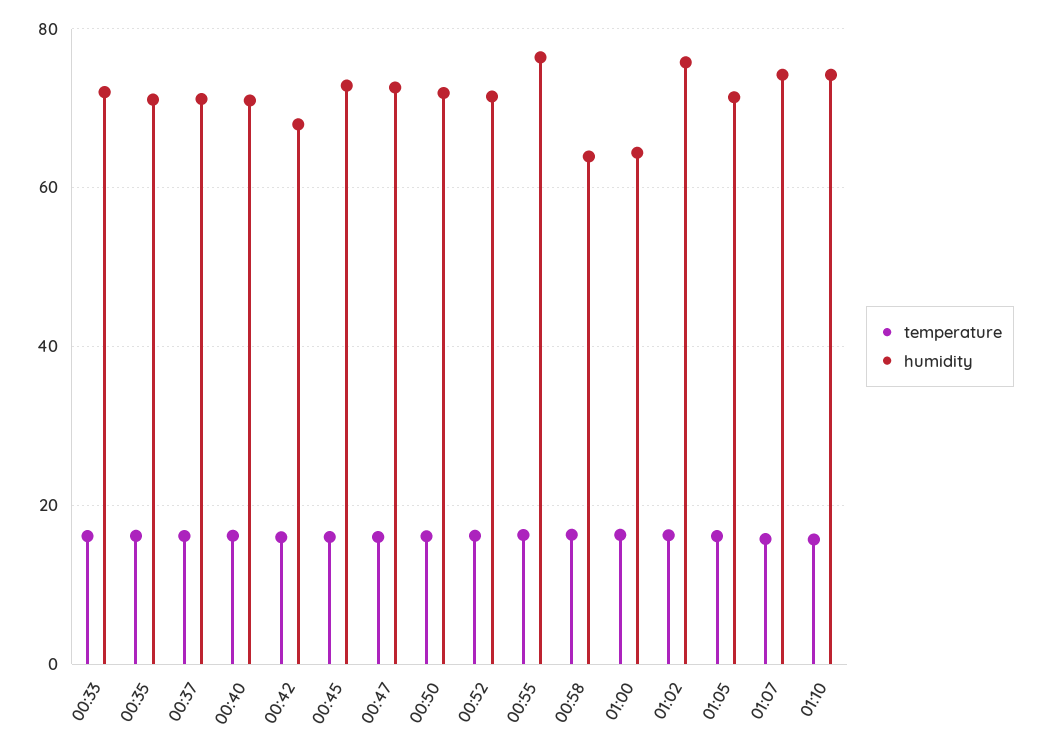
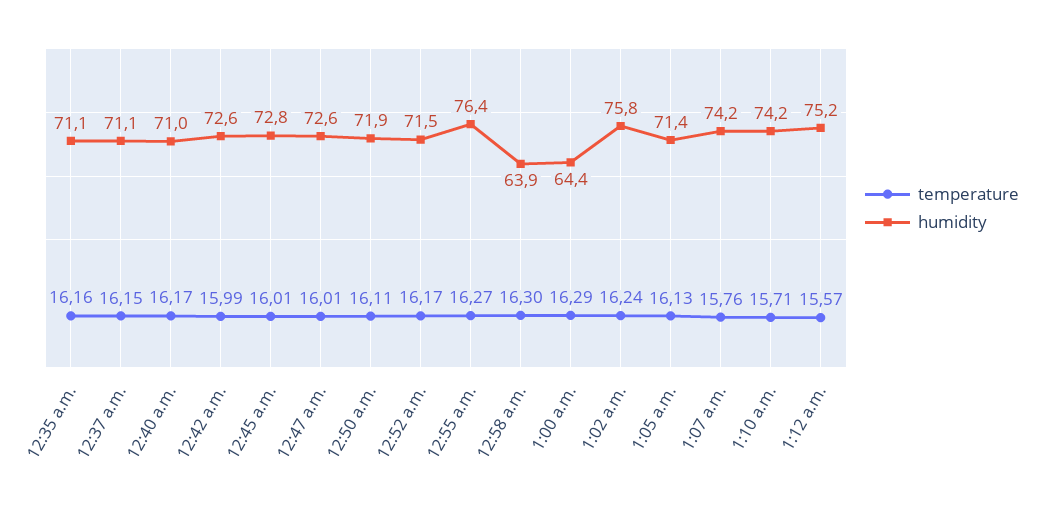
temperature, 00:33: 16 -> none
humidity, 00:33: 72 -> none
humidity, 00:42: 68 -> 72.6
temperature, 1:12 a.m.: none -> 15.57
humidity, 1:12 a.m.: none -> 75.2

